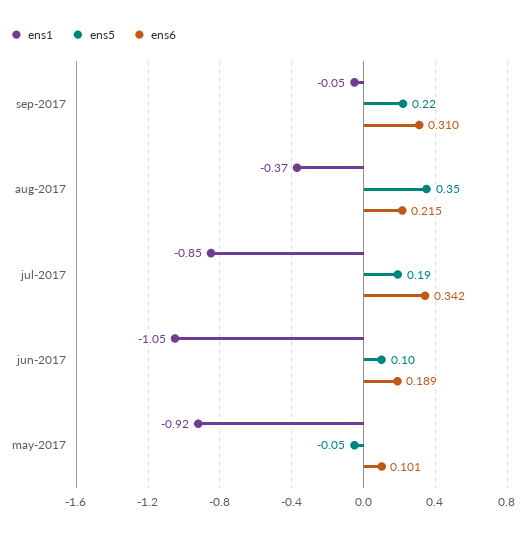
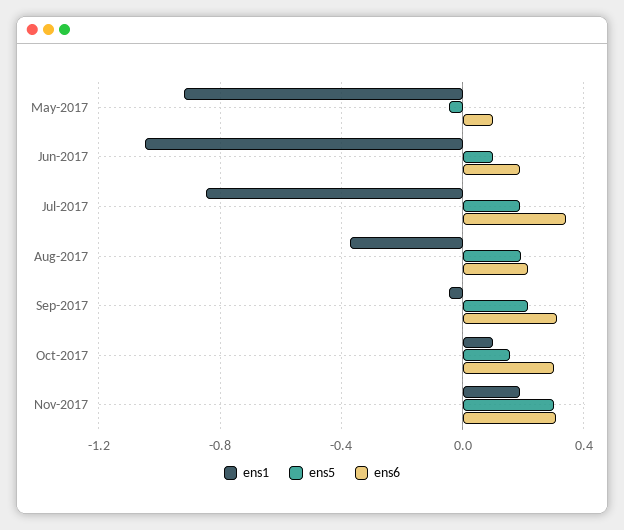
ens5, aug-2017: 0.35 -> 0.2
ens1, Oct-2017: none -> 0.1
ens5, Oct-2017: none -> 0.15
ens6, Oct-2017: none -> 0.3
ens1, Nov-2017: none -> 0.2
ens5, Nov-2017: none -> 0.3
ens6, Nov-2017: none -> 0.3

